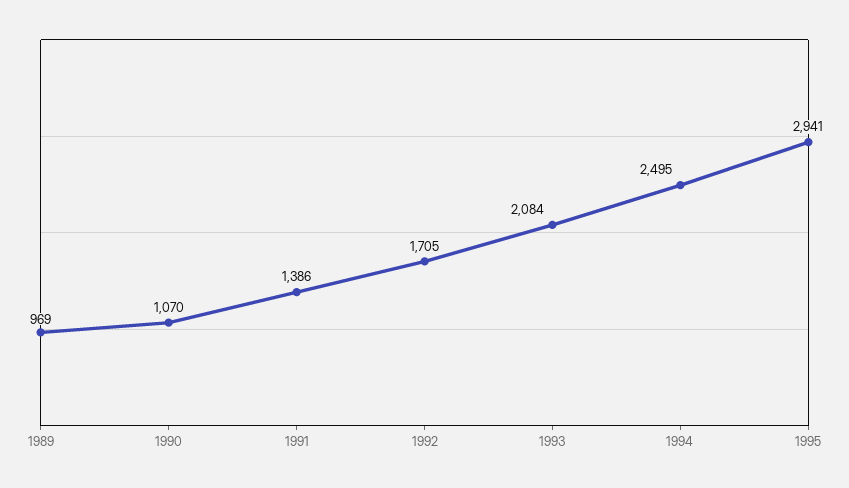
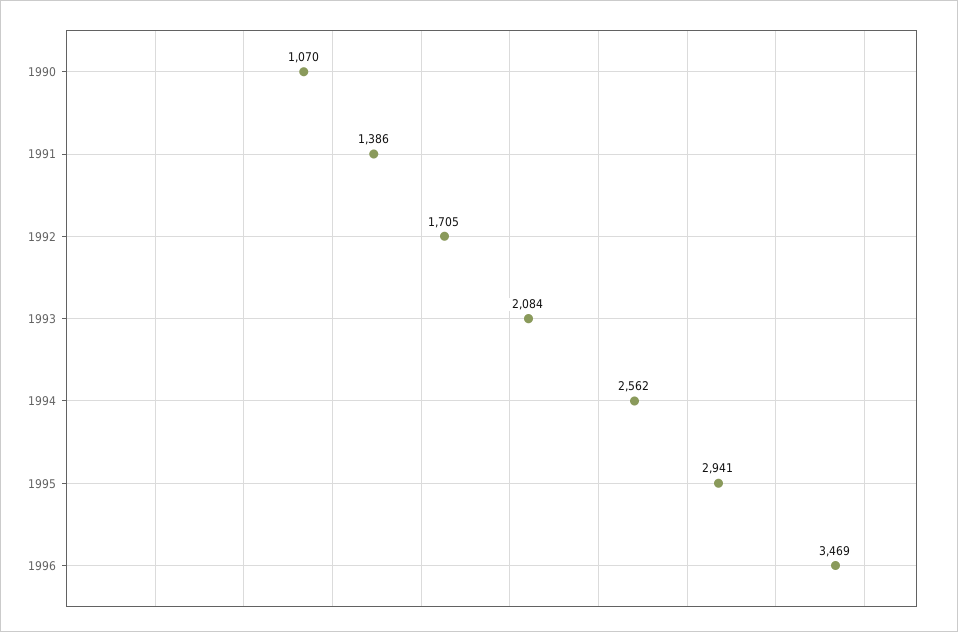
1989: 969 -> none
1994: 2495 -> 2562
1996: none -> 3469

